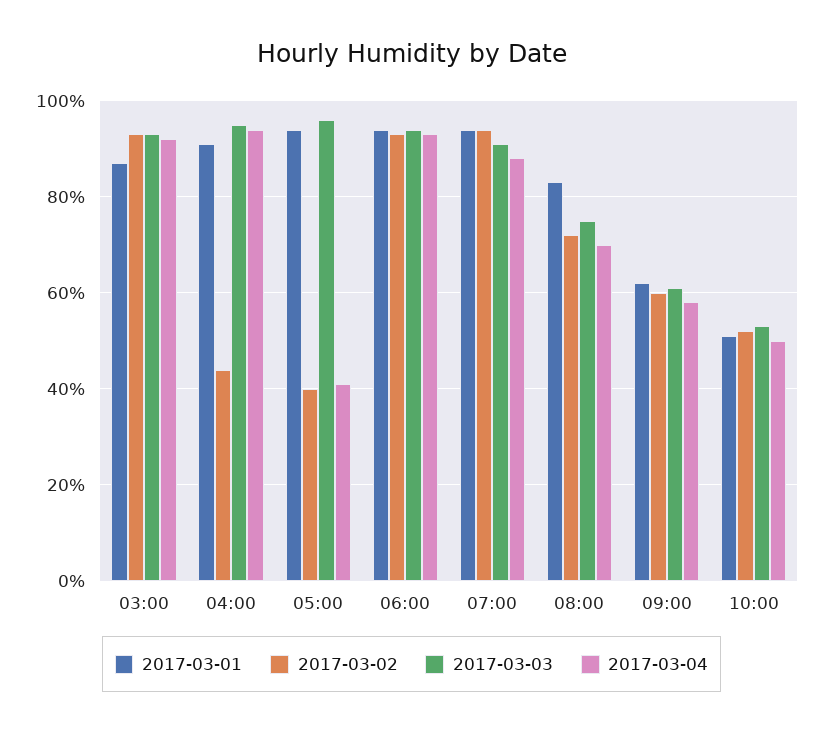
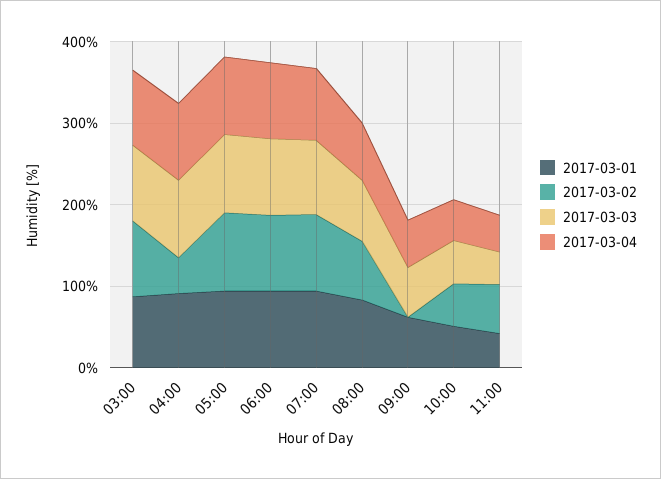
2017-03-02, 05:00: 40 -> 100
2017-03-04, 05:00: 40 -> 100
2017-03-02, 09:00: 60 -> 0
2017-03-01, 11:00: none -> 40
2017-03-02, 11:00: none -> 60
2017-03-03, 11:00: none -> 40
2017-03-04, 11:00: none -> 40

